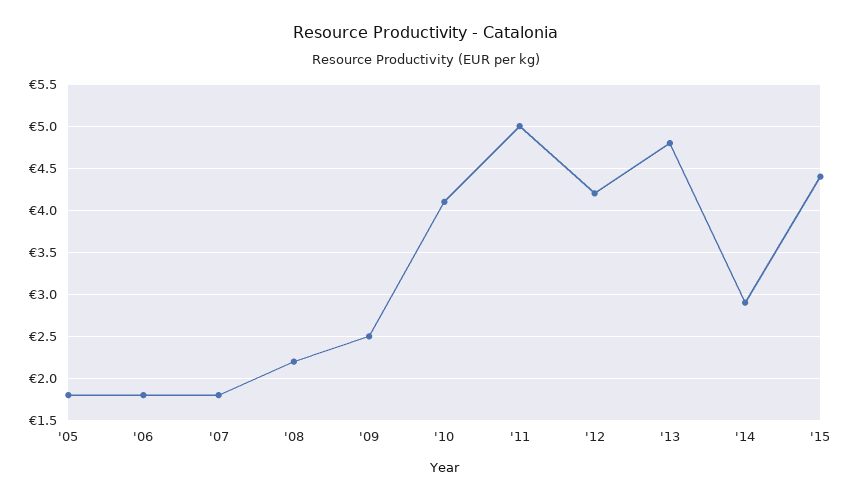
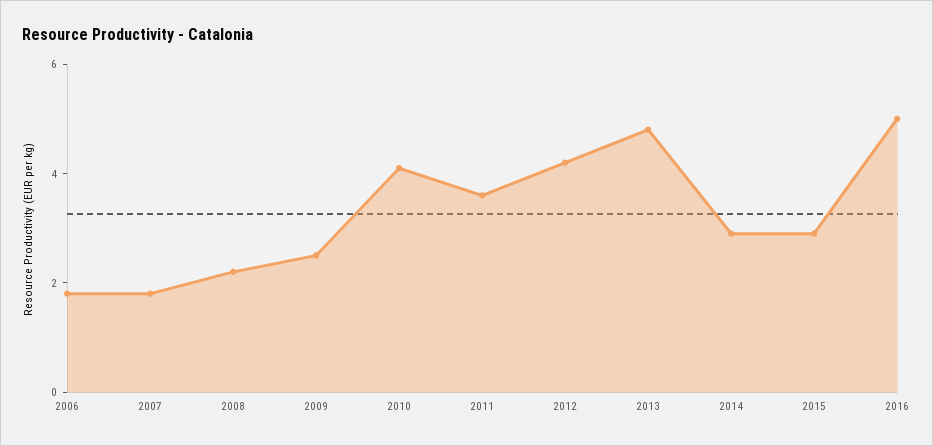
'05: 1.8 -> none
'11: 5 -> 3.5
'15: 4.4 -> 3
2016: none -> 5

